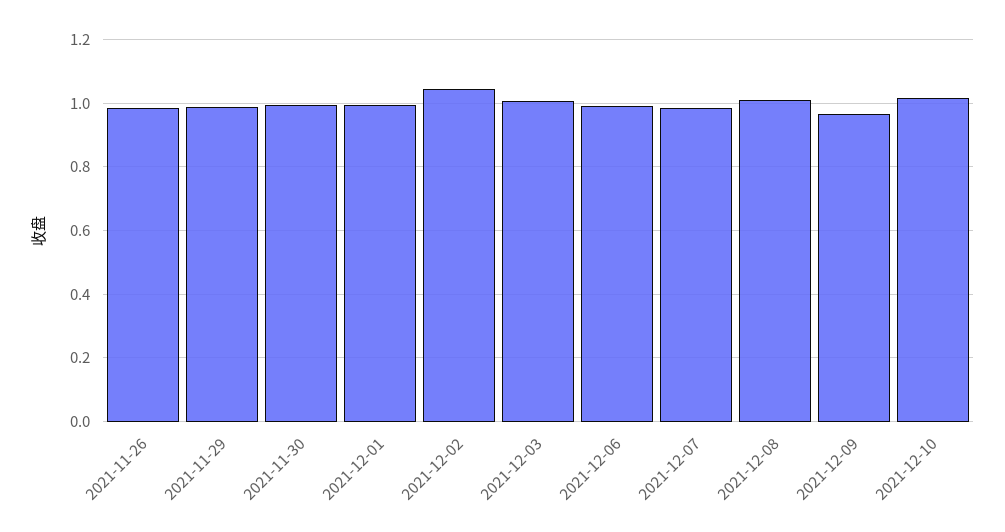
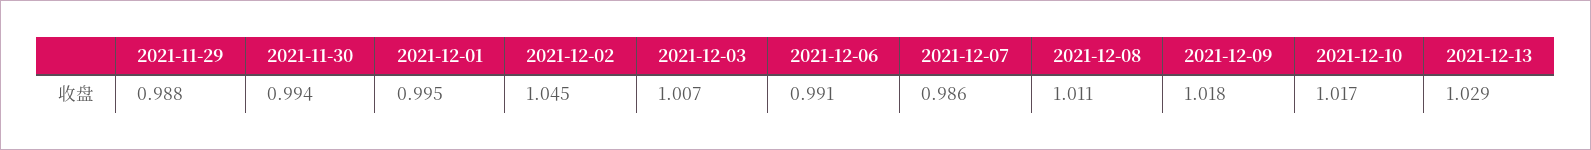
2021-11-26: 0.98 -> none
2021-12-09: 0.96 -> 1.018
2021-12-13: none -> 1.029

